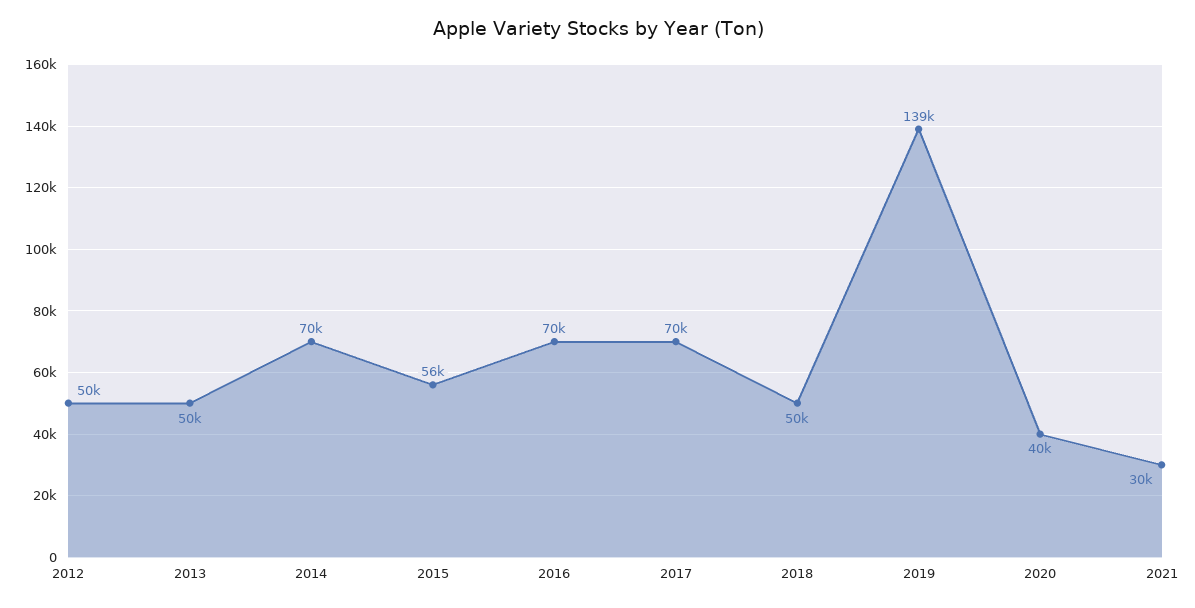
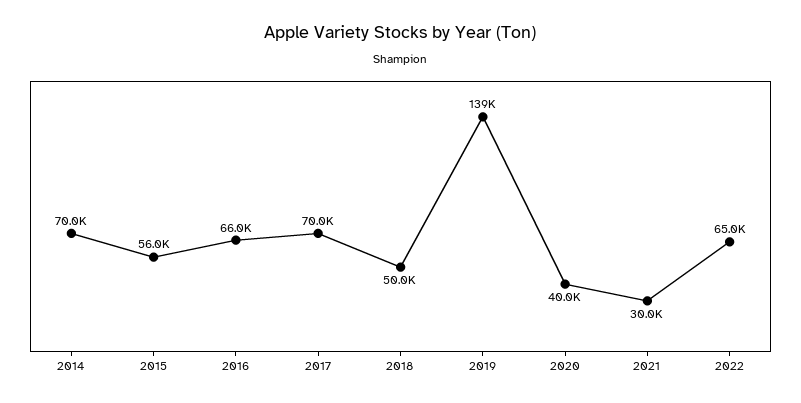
2012: 50000 -> none
2013: 50000 -> none
2016: 70000 -> 66000
2022: none -> 65000

